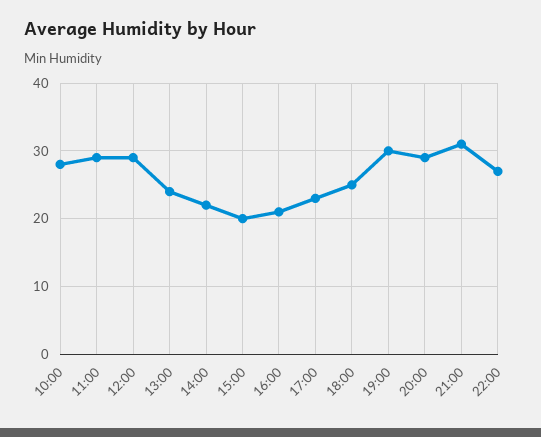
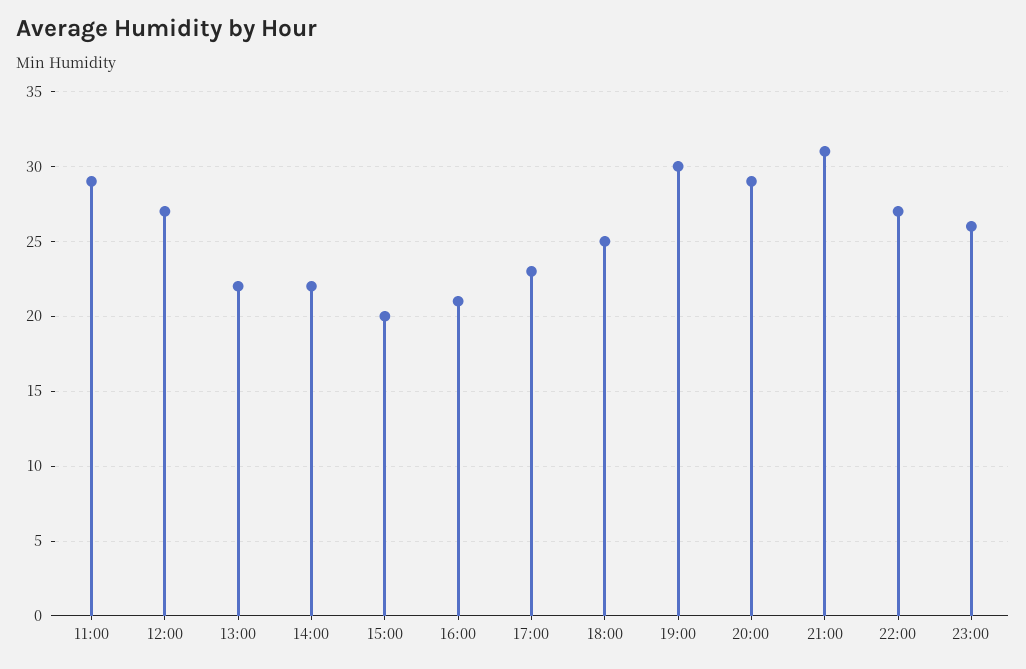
10:00: 28 -> none
12:00: 29 -> 27
13:00: 24 -> 22
23:00: none -> 26

